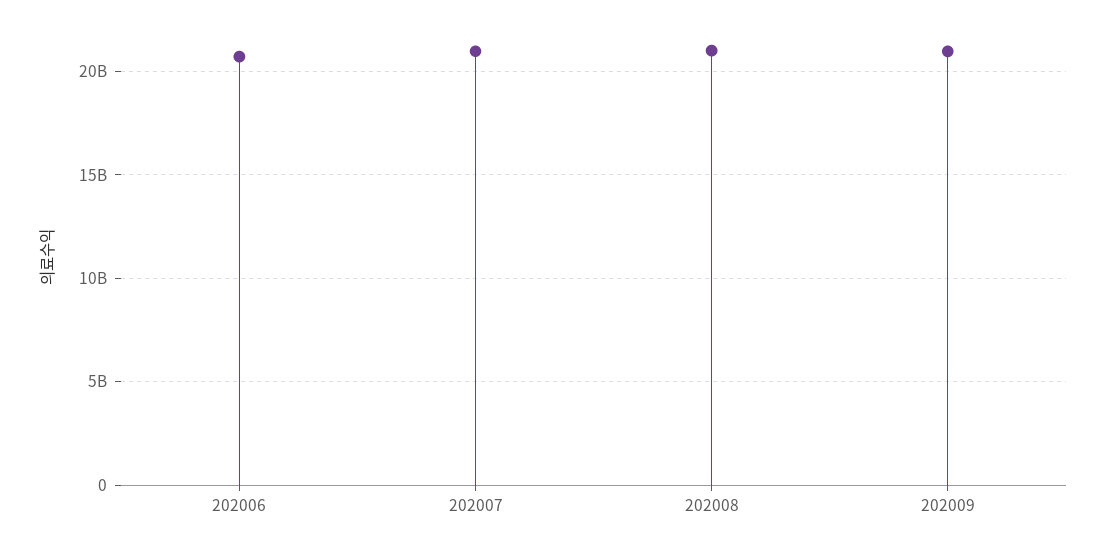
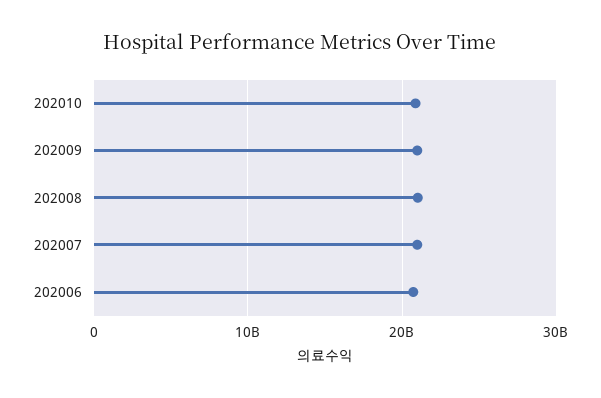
202010: none -> 21000000000

